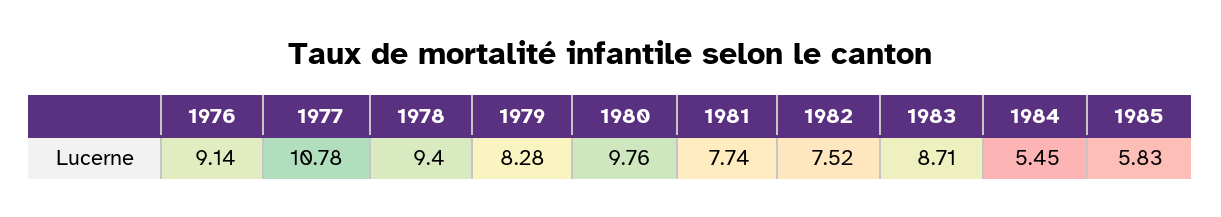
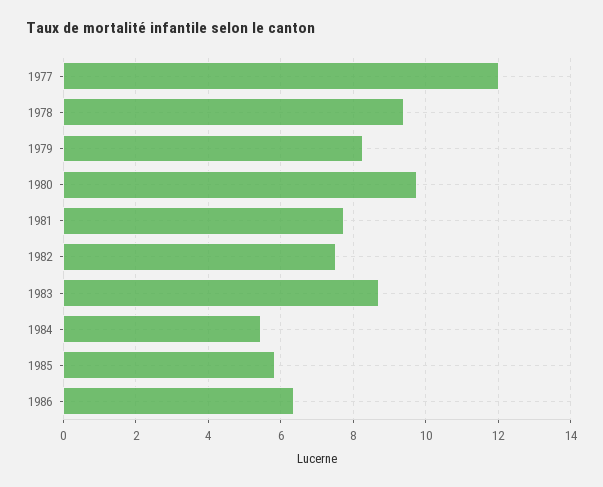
1976: 9.14 -> none
1977: 10.78 -> 12
1986: none -> 6.4

